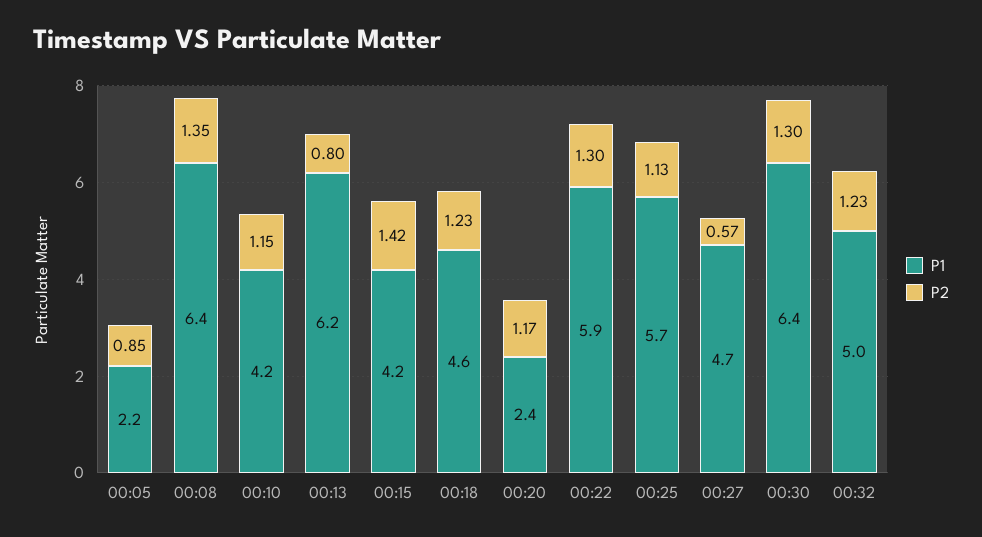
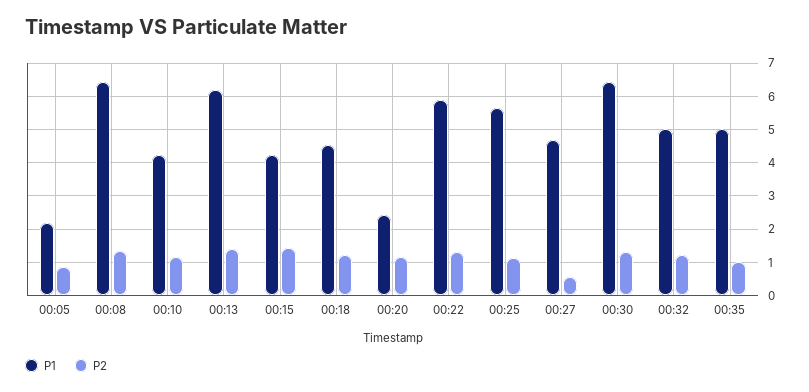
P2, 00:13: 0.8 -> 1.4
P1, 00:35: none -> 5
P2, 00:35: none -> 1

